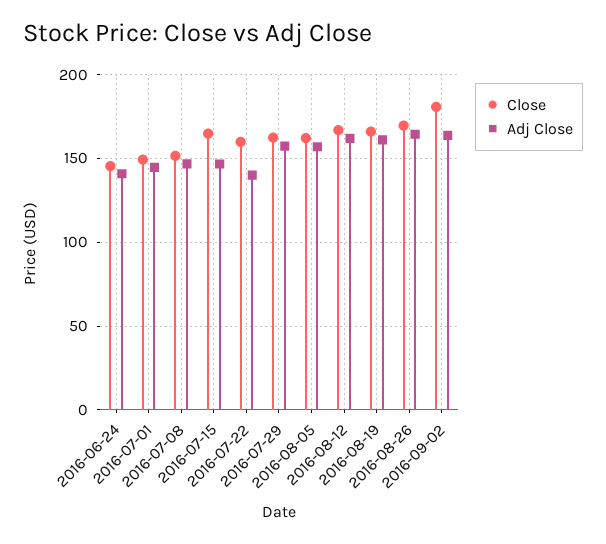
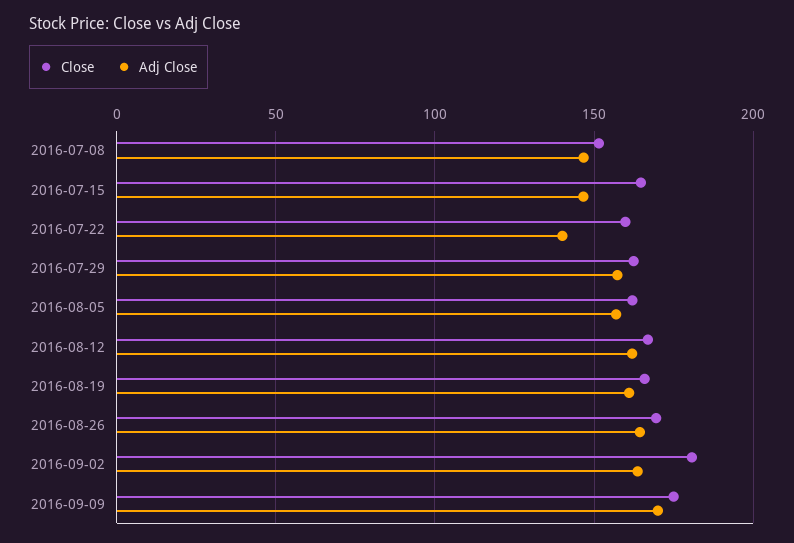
Close, 2016-06-24: 145 -> none
Adj Close, 2016-06-24: 140 -> none
Close, 2016-07-01: 150 -> none
Adj Close, 2016-07-01: 145 -> none
Close, 2016-09-09: none -> 175
Adj Close, 2016-09-09: none -> 170

